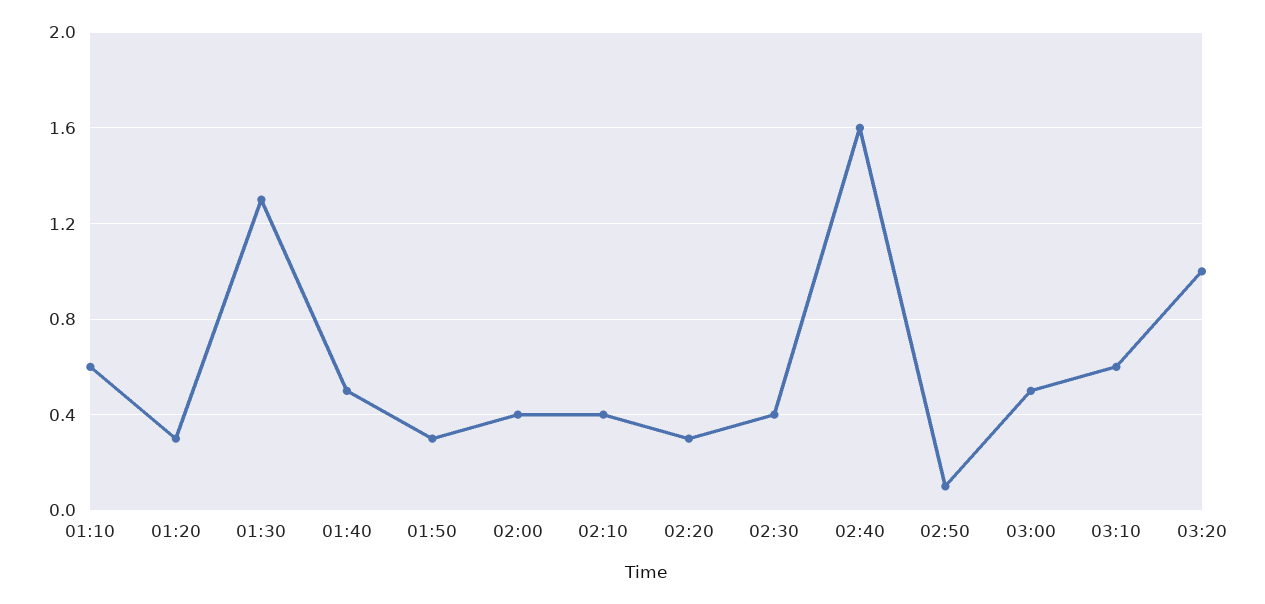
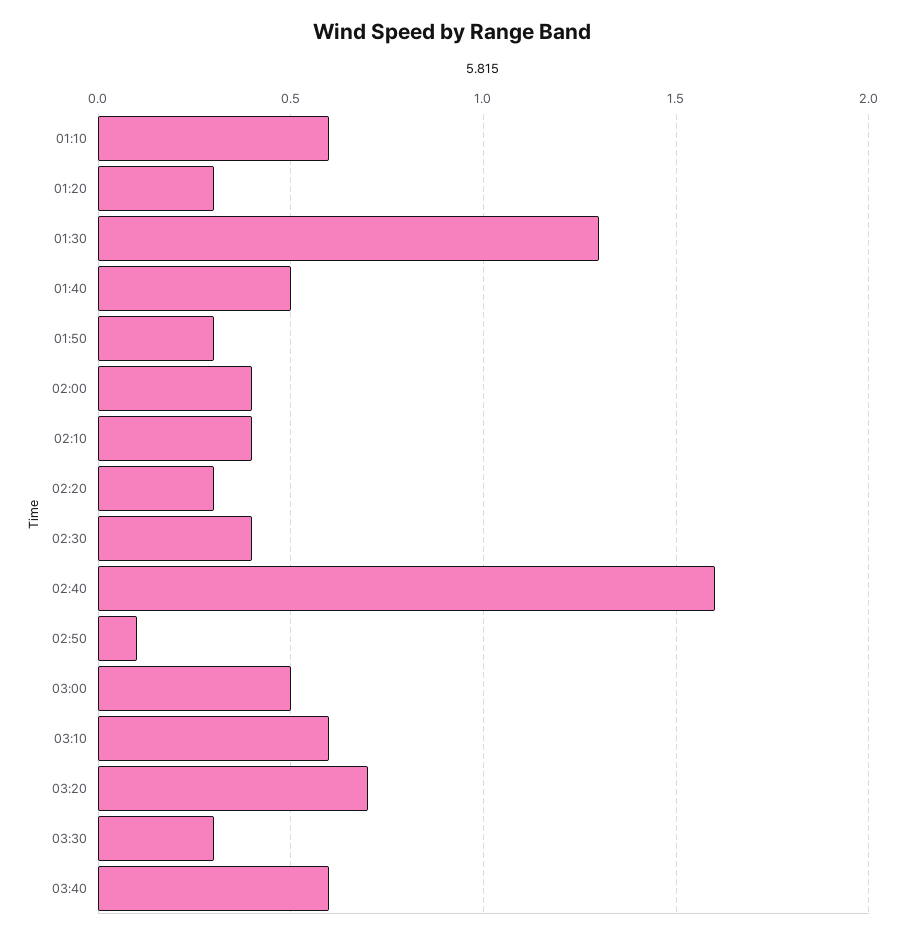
03:20: 1 -> 0.7
03:30: none -> 0.3
03:40: none -> 0.6

